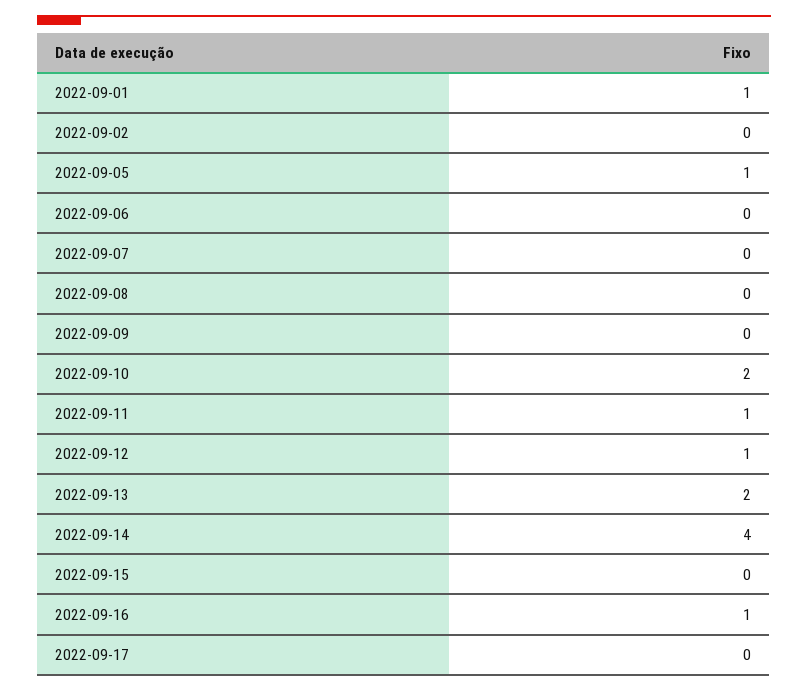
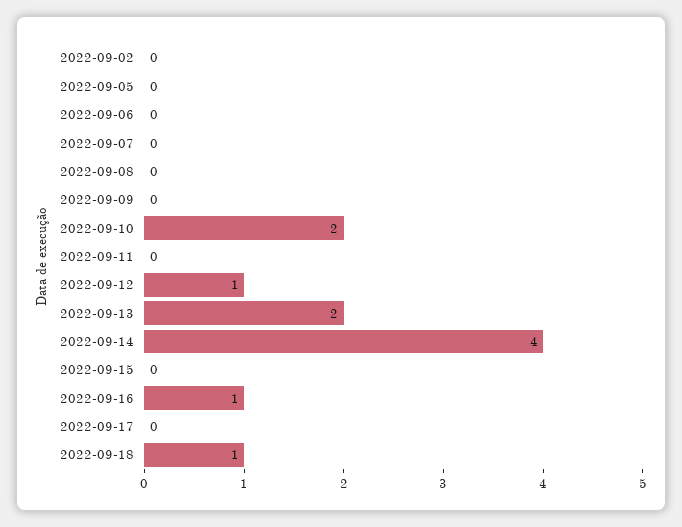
2022-09-01: 1 -> none
2022-09-05: 1 -> 0
2022-09-11: 1 -> 0
2022-09-18: none -> 1

